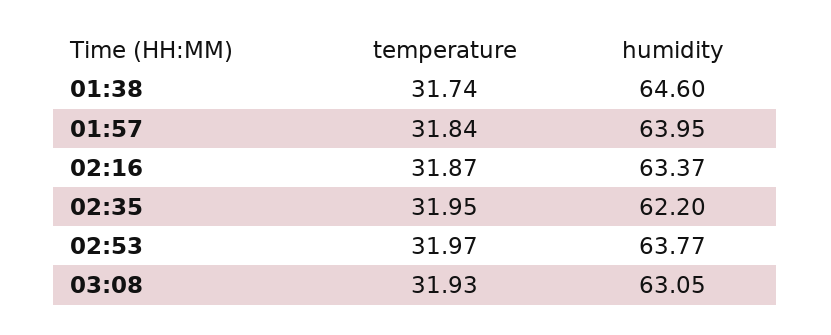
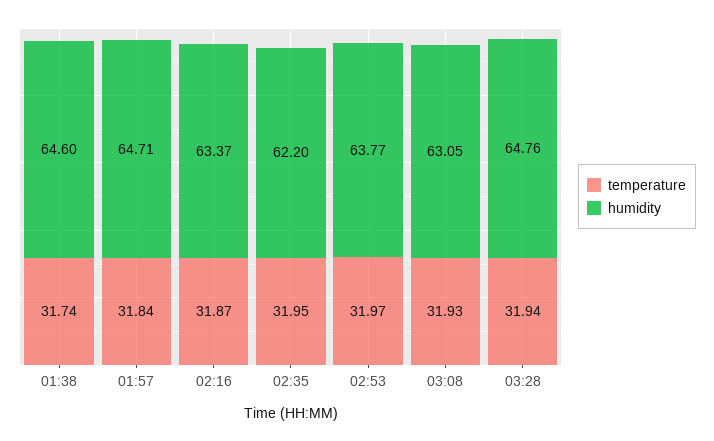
humidity, 01:57: 63.95 -> 64.71
temperature, 03:28: none -> 31.94
humidity, 03:28: none -> 64.76

